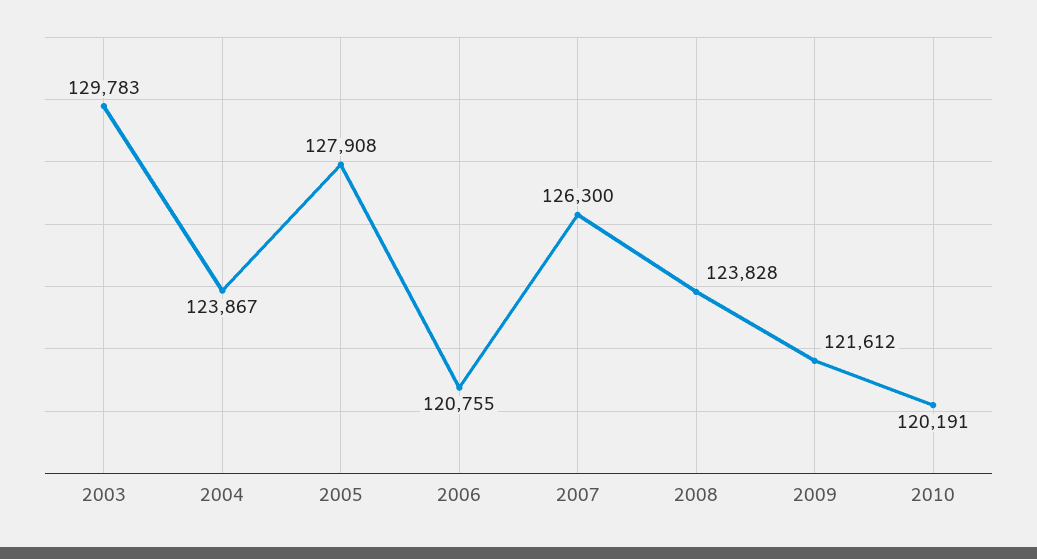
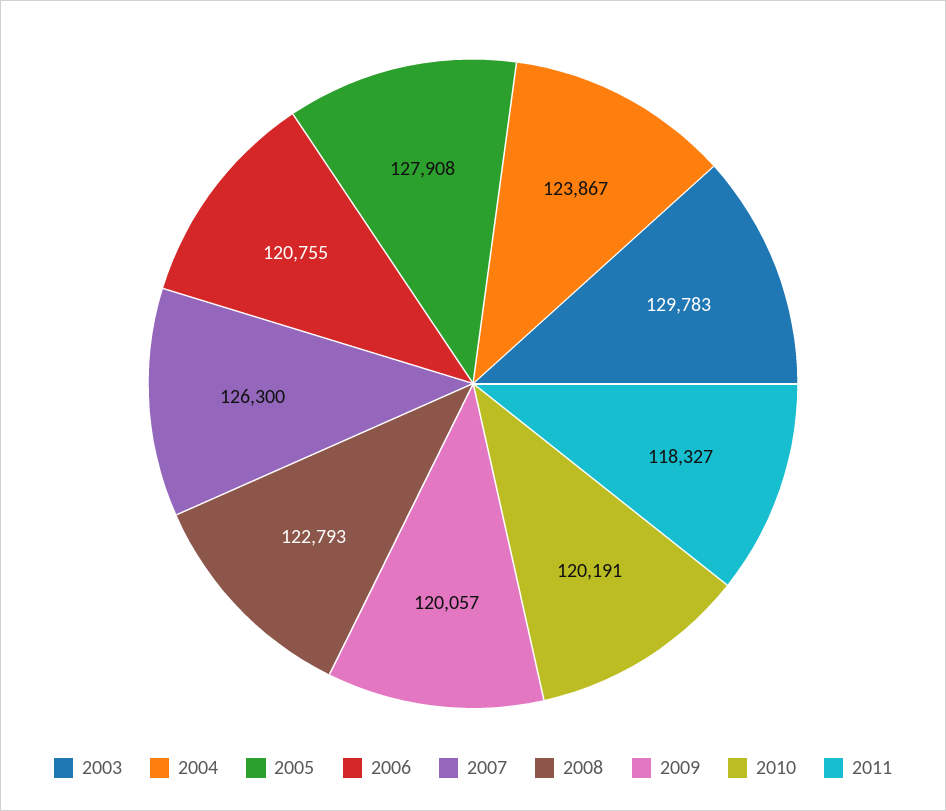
2008: 123828 -> 122793
2009: 121612 -> 120057
2011: none -> 118327

